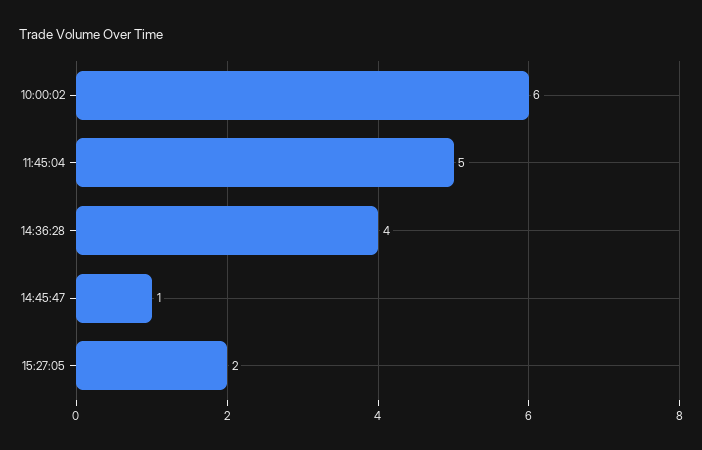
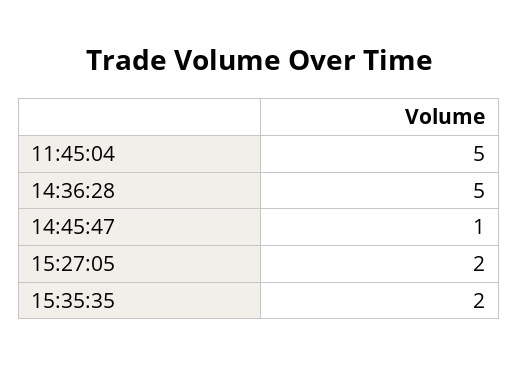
10:00:02: 6 -> none
14:36:28: 4 -> 5
15:35:35: none -> 2

